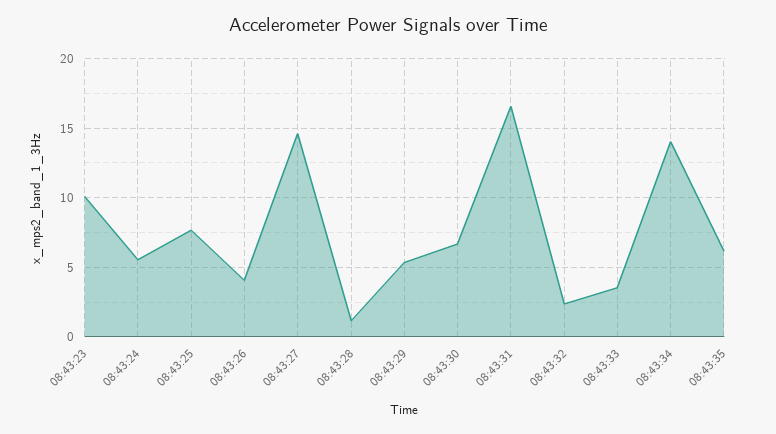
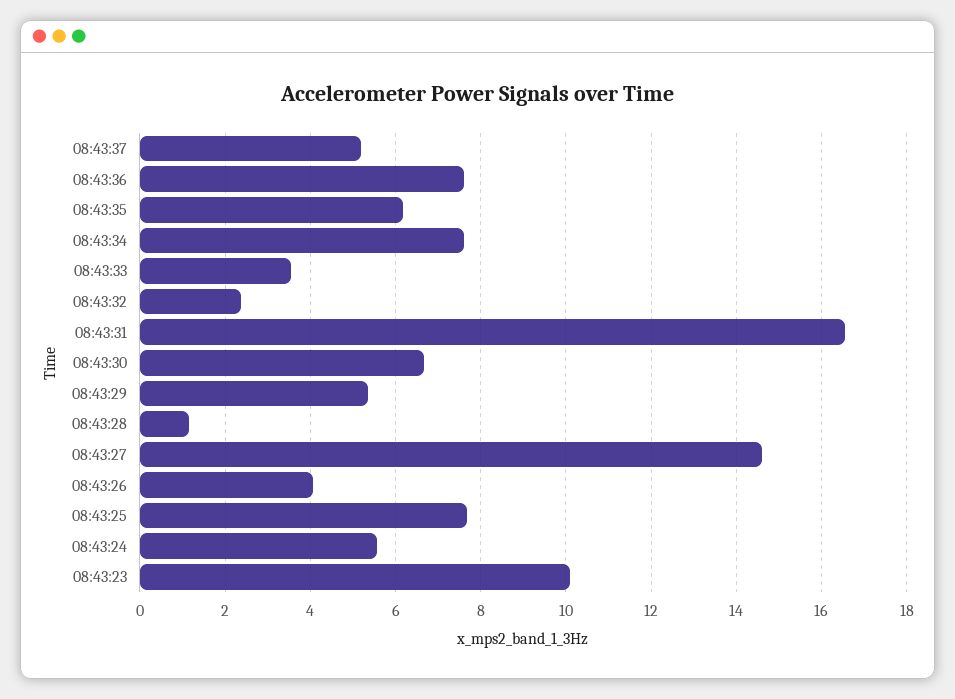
08:43:34: 14 -> 7.6
08:43:37: none -> 5.2
08:43:36: none -> 7.6

